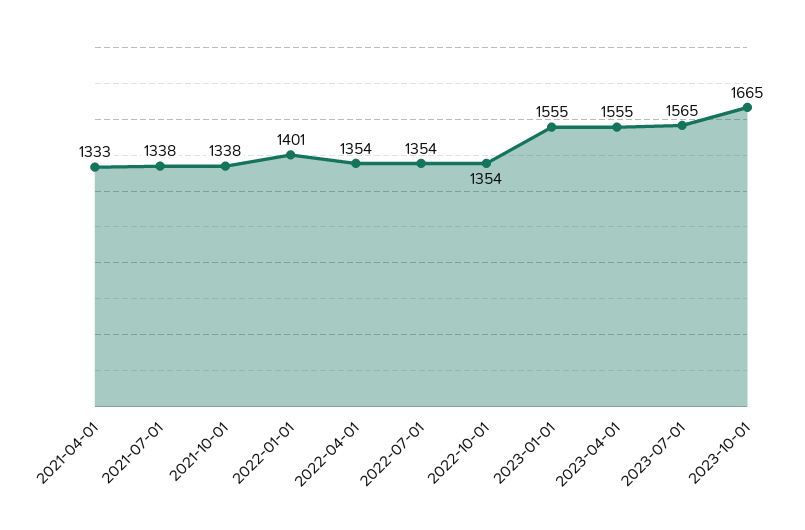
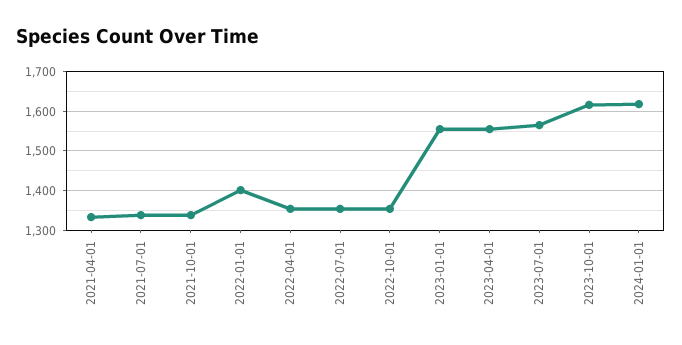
2023-10-01: 1665 -> 1620
2024-01-01: none -> 1620

